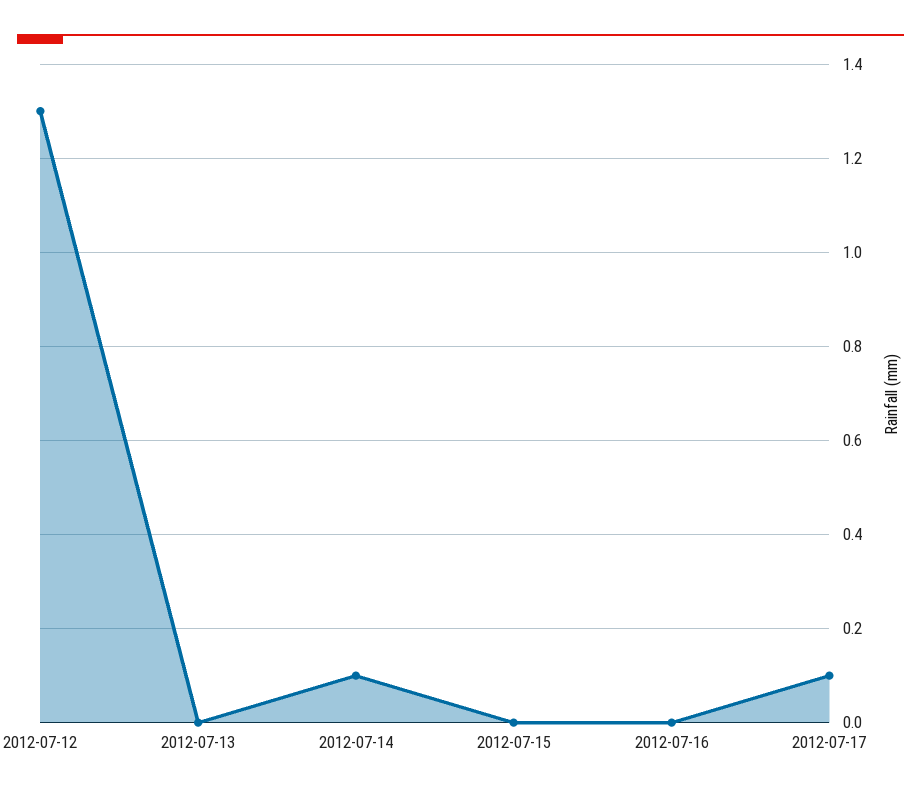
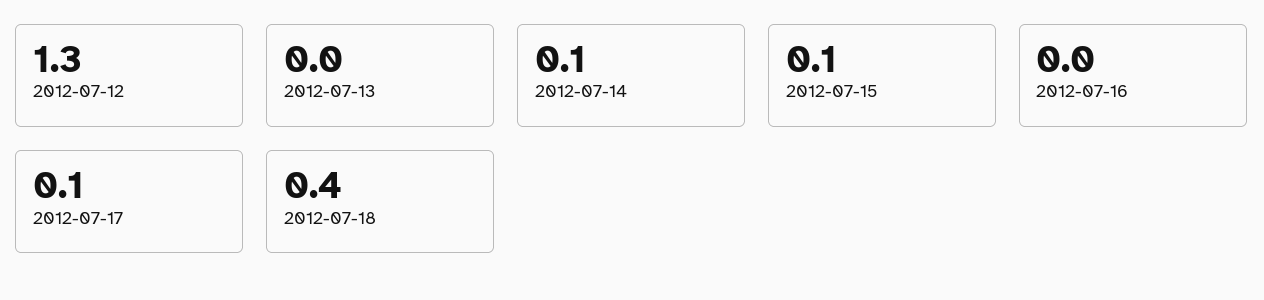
2012-07-15: 0 -> 0.1
2012-07-18: none -> 0.4

